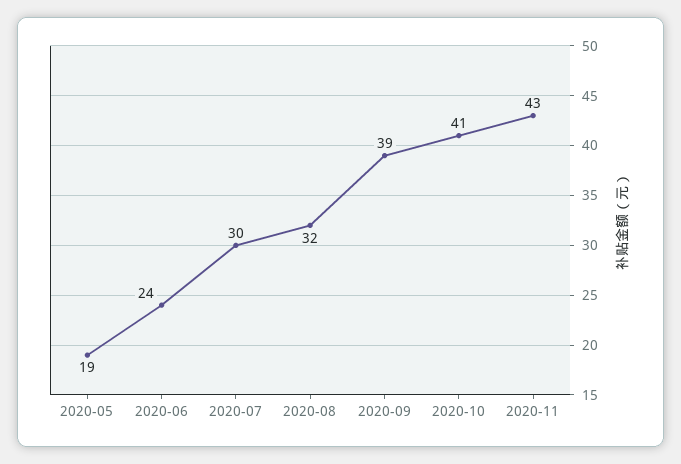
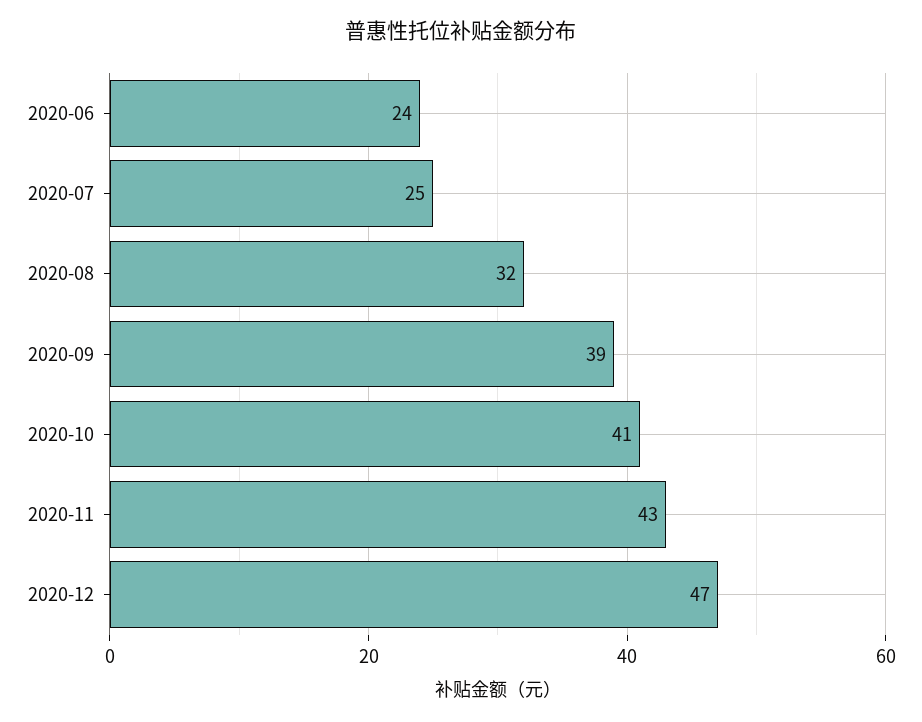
2020-05: 19 -> none
2020-07: 30 -> 25
2020-12: none -> 47

